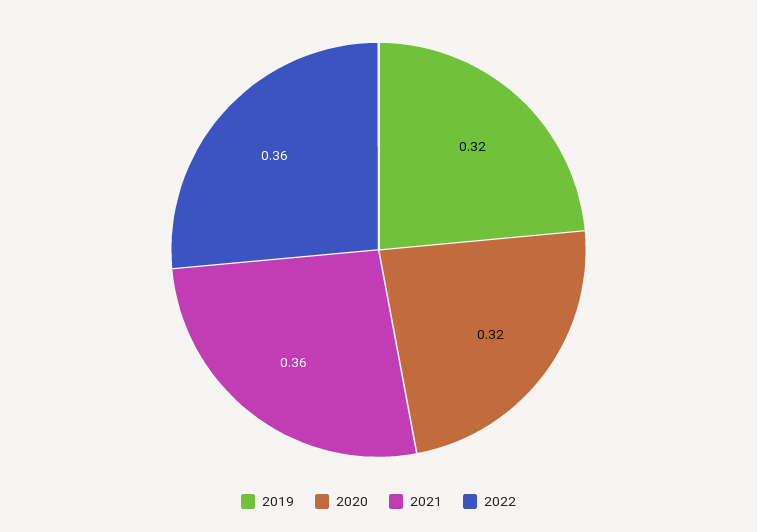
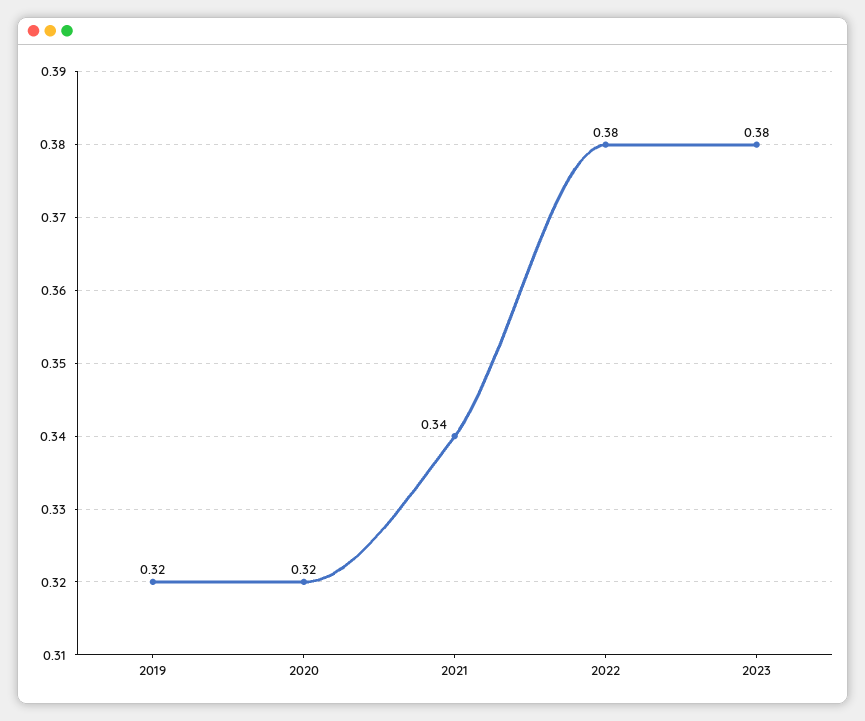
2021: 0.36 -> 0.34
2022: 0.36 -> 0.38
2023: none -> 0.38

